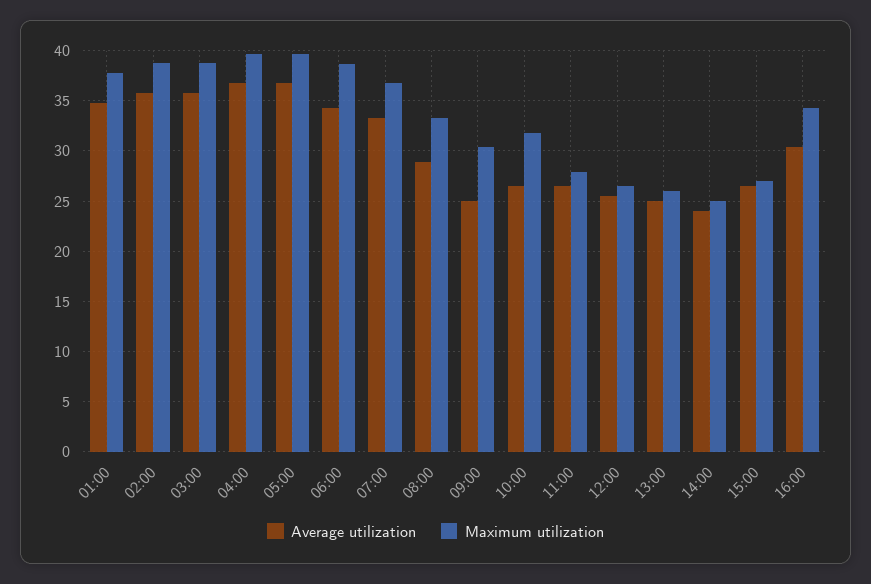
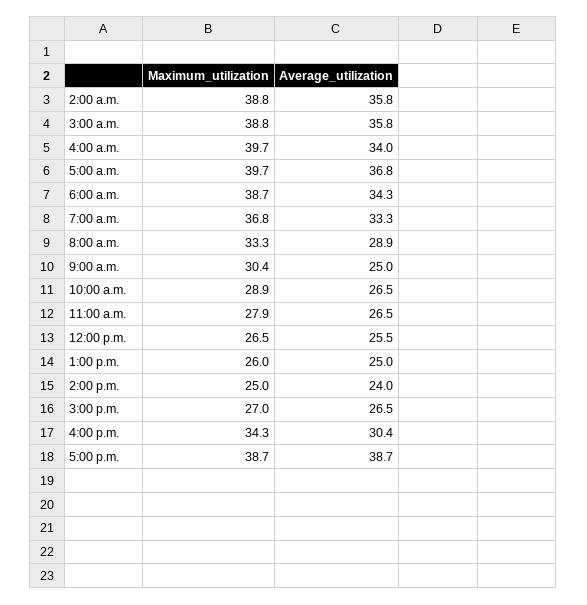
Average utilization, 01:00: 35 -> none
Maximum utilization, 01:00: 38 -> none
Average utilization, 04:00: 37 -> 34
Maximum utilization, 10:00: 32 -> 28.9
Maximum utilization, 5:00 p.m.: none -> 38.7
Average utilization, 5:00 p.m.: none -> 38.7

